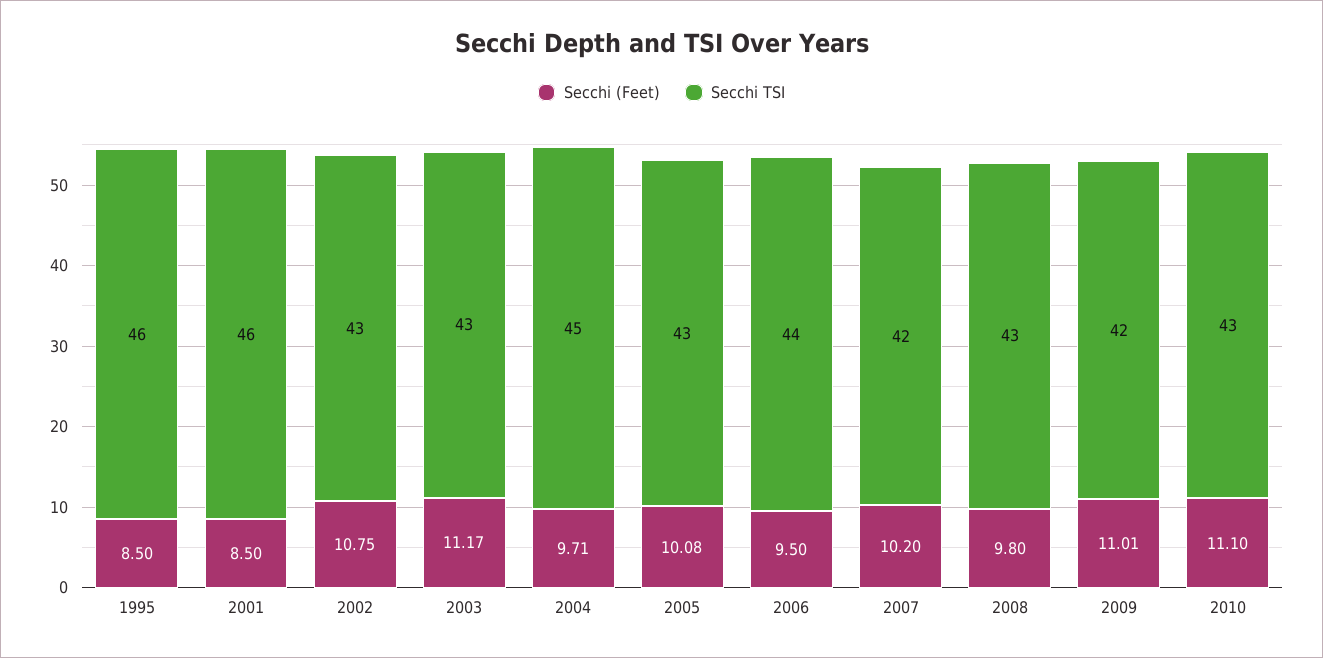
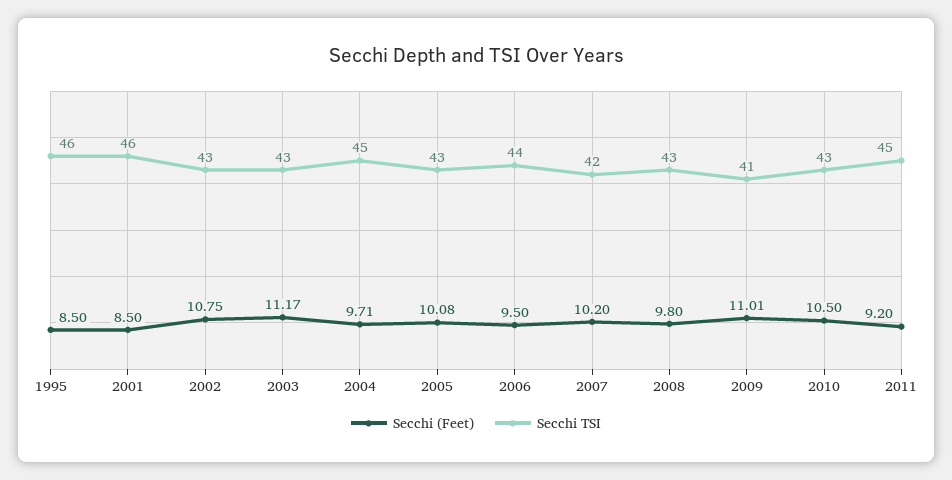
Secchi TSI, 2009: 42 -> 41
Secchi (Feet), 2010: 11.1 -> 10.5
Secchi (Feet), 2011: none -> 9.2
Secchi TSI, 2011: none -> 45

